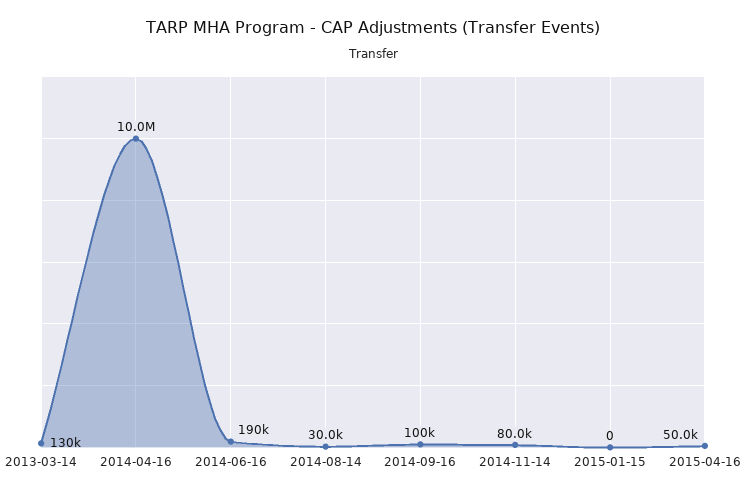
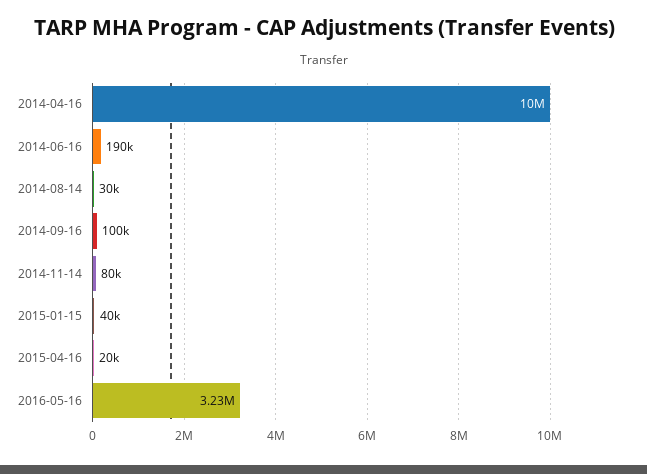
2013-03-14: 130000 -> none
2015-01-15: 0 -> 40000
2015-04-16: 50000 -> 20000
2016-05-16: none -> 3230000

